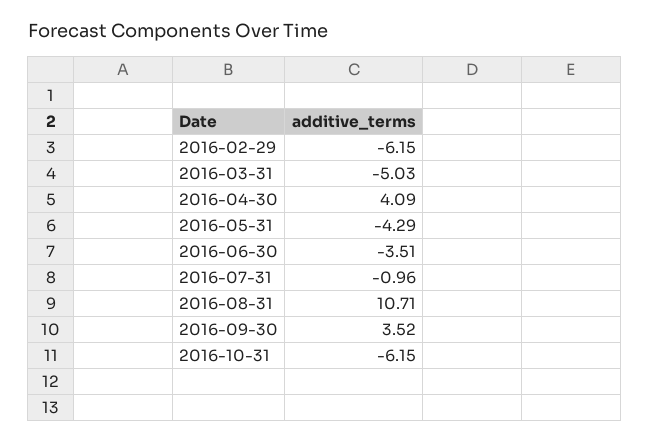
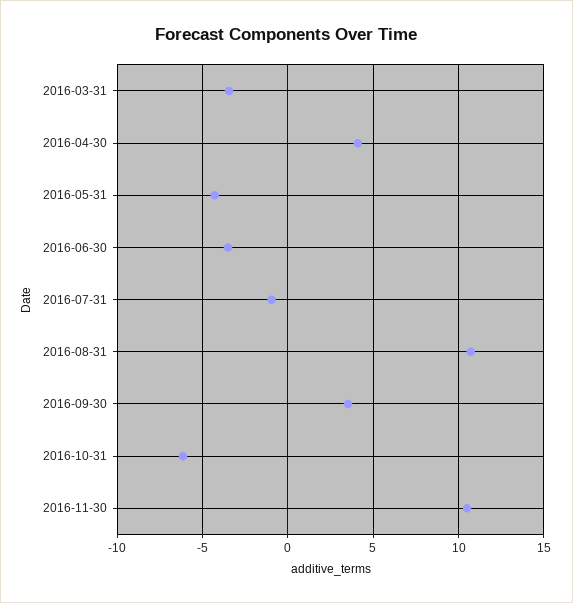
2016-02-29: -6.15 -> none
2016-03-31: -5.03 -> -3.5
2016-11-30: none -> 10.5

